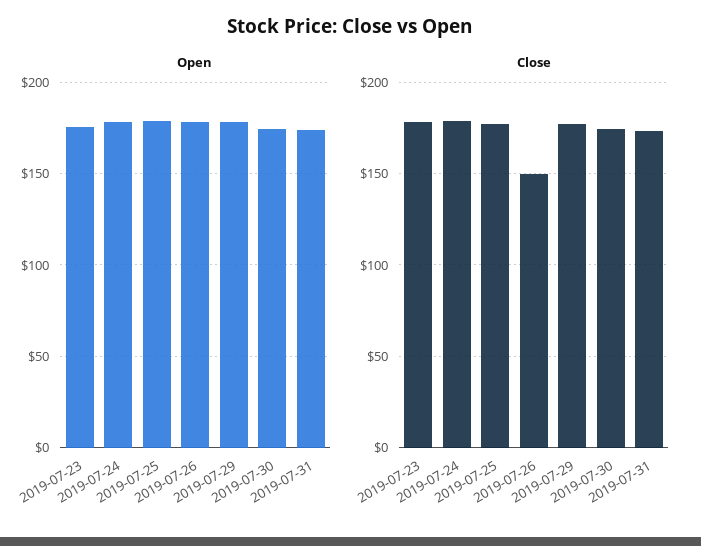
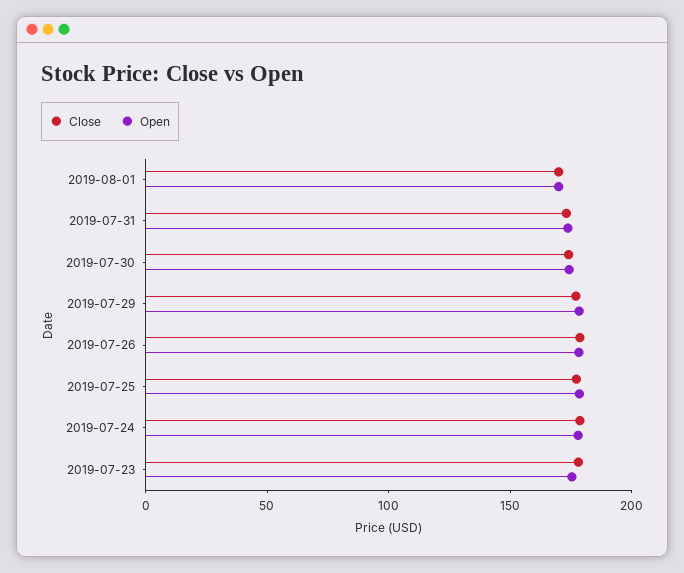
Close, 2019-07-26: 150 -> 180
Close, 2019-08-01: none -> 170
Open, 2019-08-01: none -> 170

